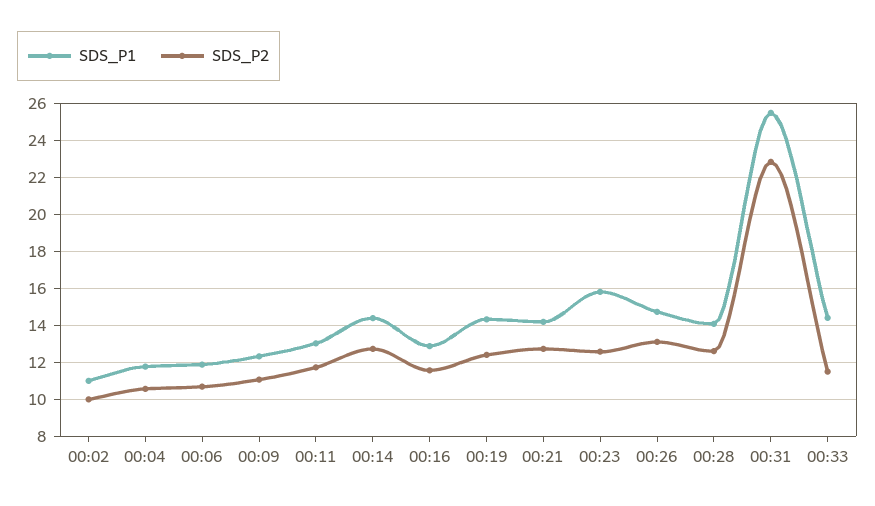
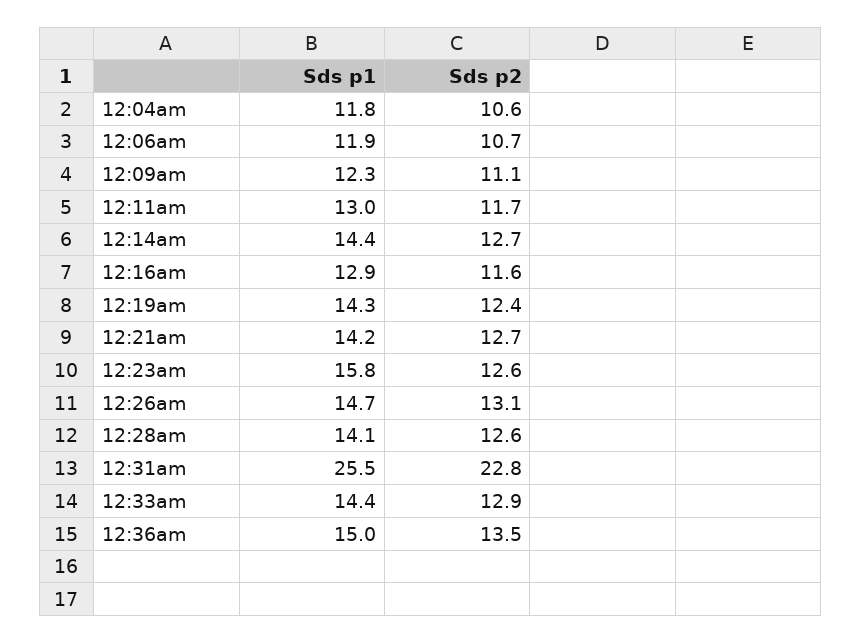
SDS_P1, 00:02: 11 -> none
SDS_P2, 00:02: 10 -> none
SDS_P2, 00:33: 11.5 -> 12.9
SDS_P1, 12:36am: none -> 15
SDS_P2, 12:36am: none -> 13.5

